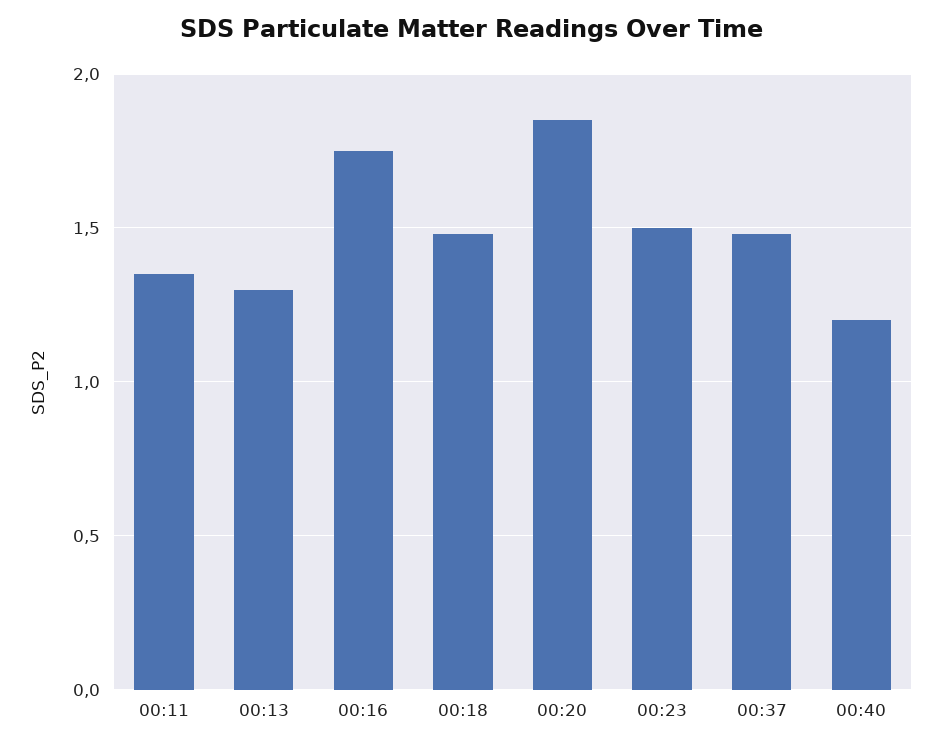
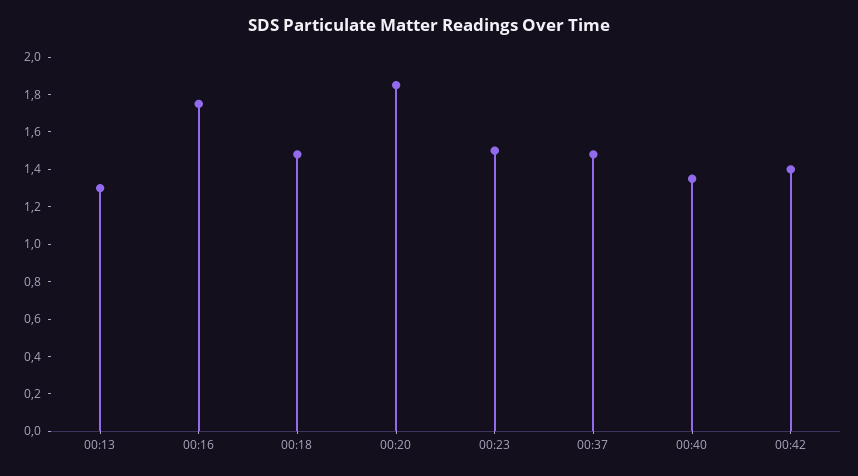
00:11: 1.35 -> none
00:40: 1.2 -> 1.35
00:42: none -> 1.4

